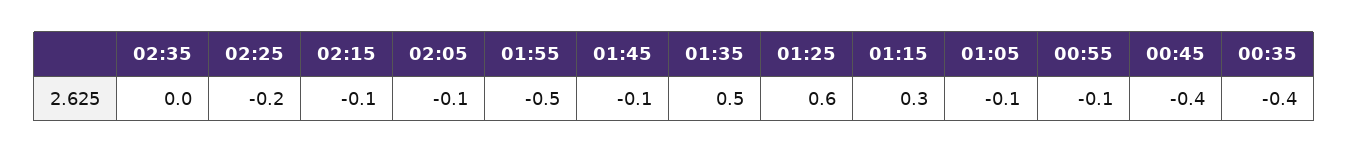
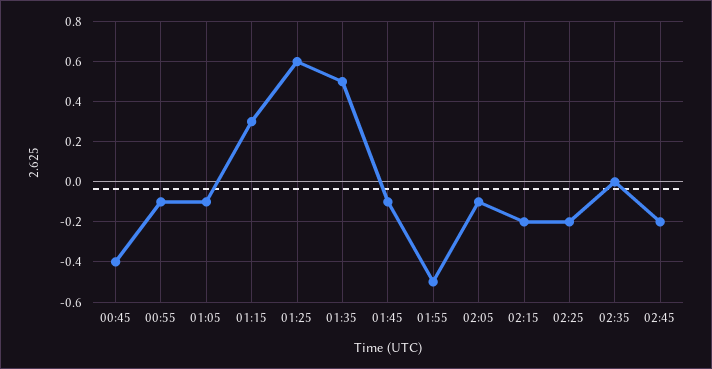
02:15: -0.1 -> -0.2
00:35: -0.4 -> none
02:45: none -> -0.2

